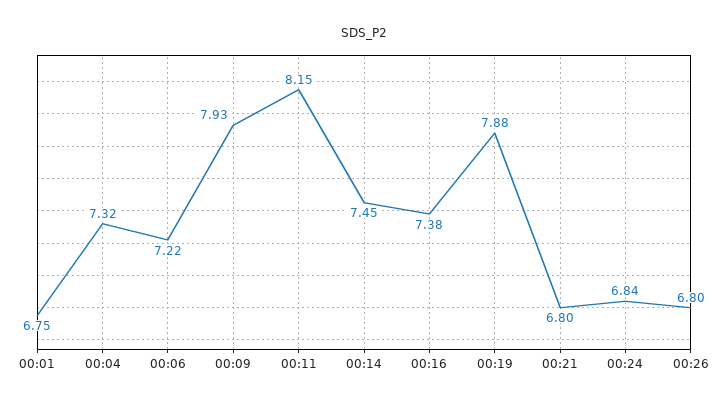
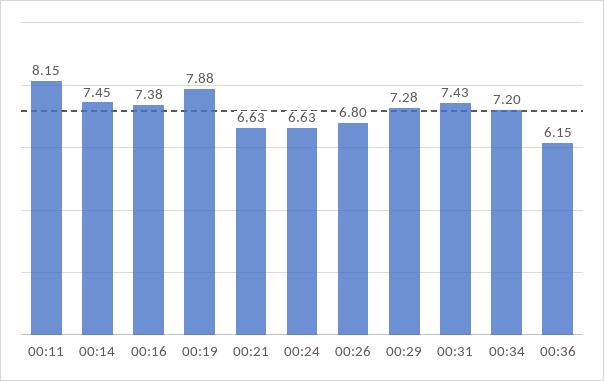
00:01: 6.75 -> none
00:04: 7.32 -> none
00:06: 7.22 -> none
00:09: 7.93 -> none
00:21: 6.8 -> 6.63
00:24: 6.84 -> 6.63
00:29: none -> 7.28
00:31: none -> 7.43
00:34: none -> 7.2
00:36: none -> 6.15

